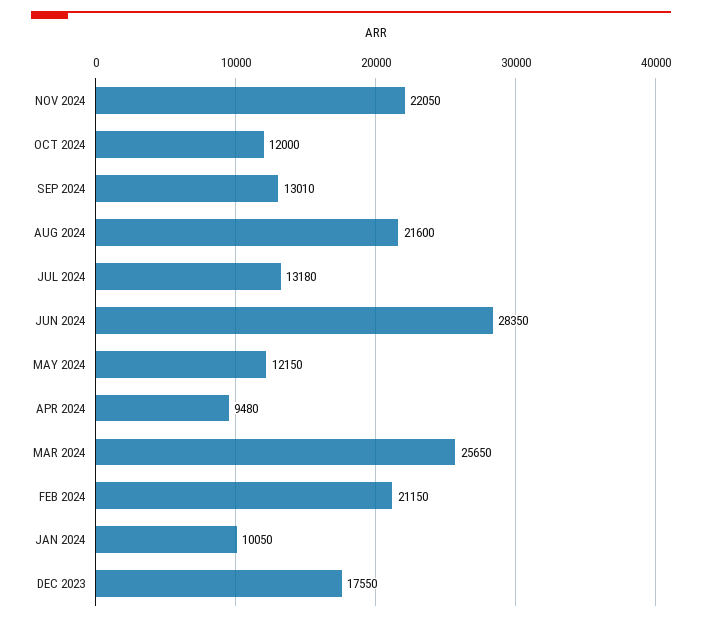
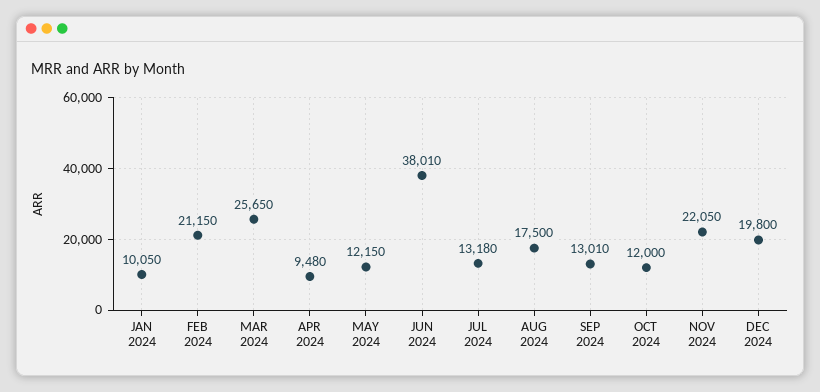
AUG 2024: 21600 -> 17500
JUN 2024: 28350 -> 38010
DEC 2023: 17550 -> none
DEC 2024: none -> 19800

